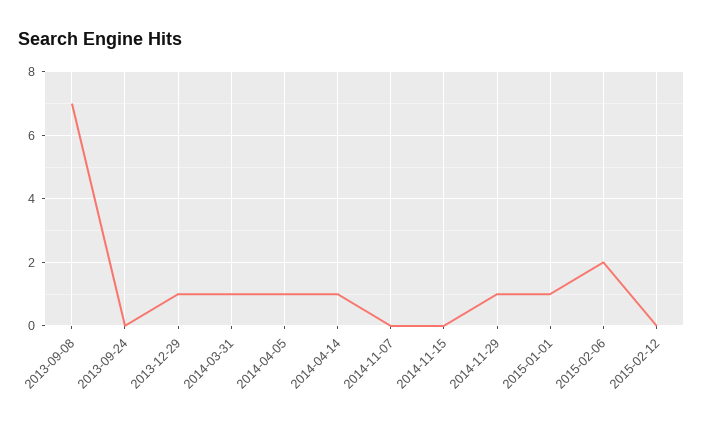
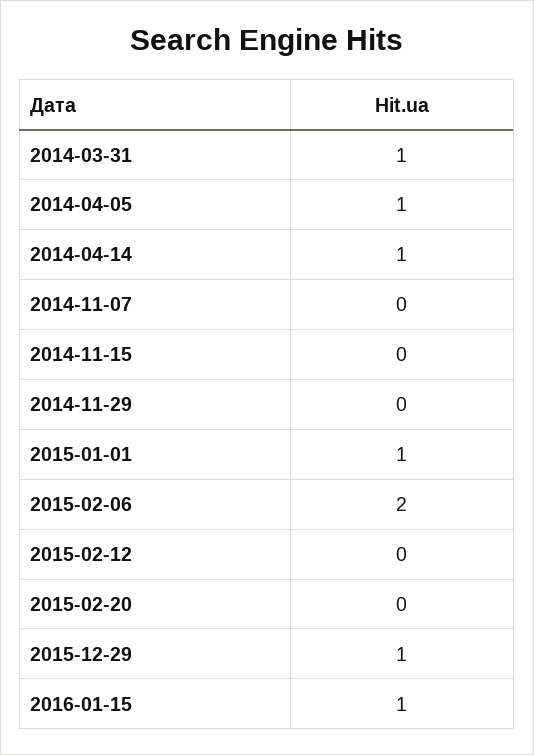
2013-09-08: 7 -> none
2013-09-24: 0 -> none
2013-12-29: 1 -> none
2014-11-29: 1 -> 0
2015-02-20: none -> 0
2015-12-29: none -> 1
2016-01-15: none -> 1

